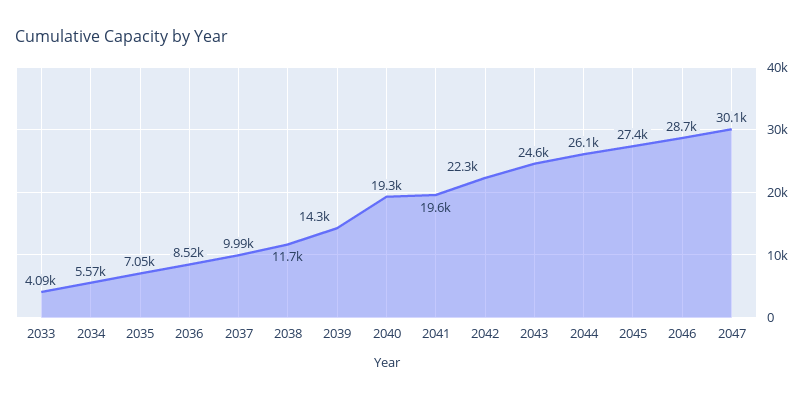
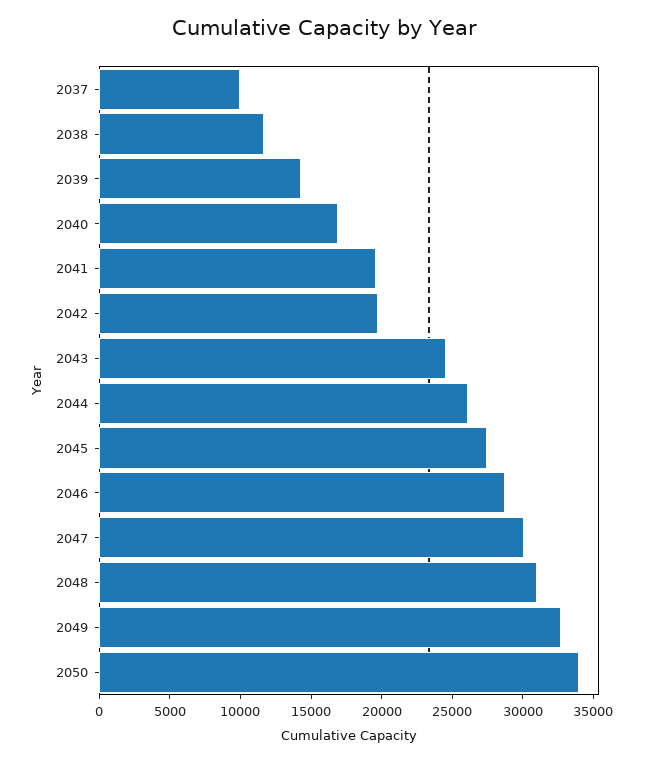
2033: 4090 -> none
2034: 5570 -> none
2035: 7050 -> none
2036: 8520 -> none
2040: 19300 -> 17000
2042: 22300 -> 20000
2048: none -> 31000
2049: none -> 33000
2050: none -> 34000

